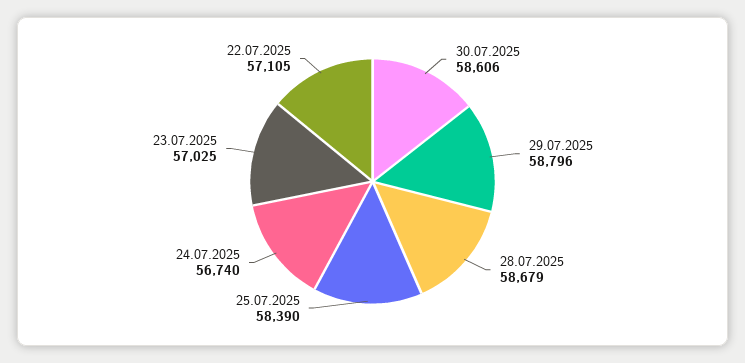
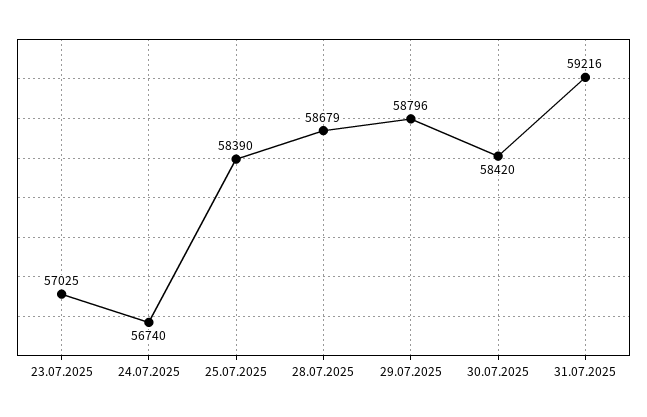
30.07.2025: 58606 -> 58420
22.07.2025: 57105 -> none
31.07.2025: none -> 59216

